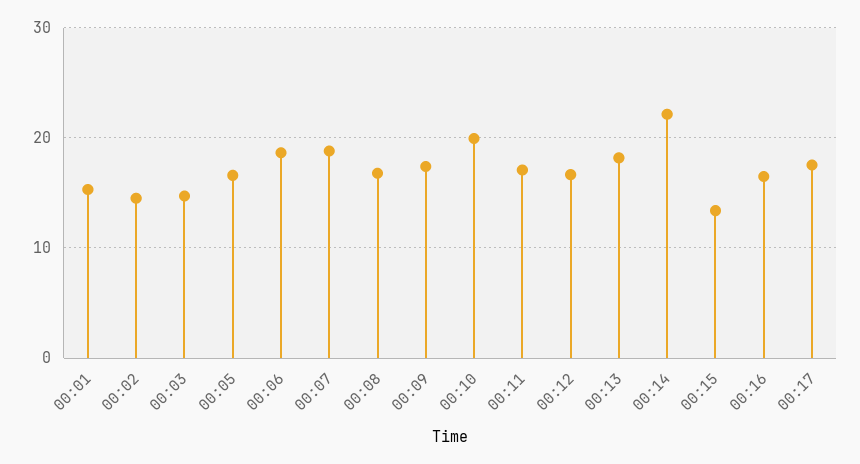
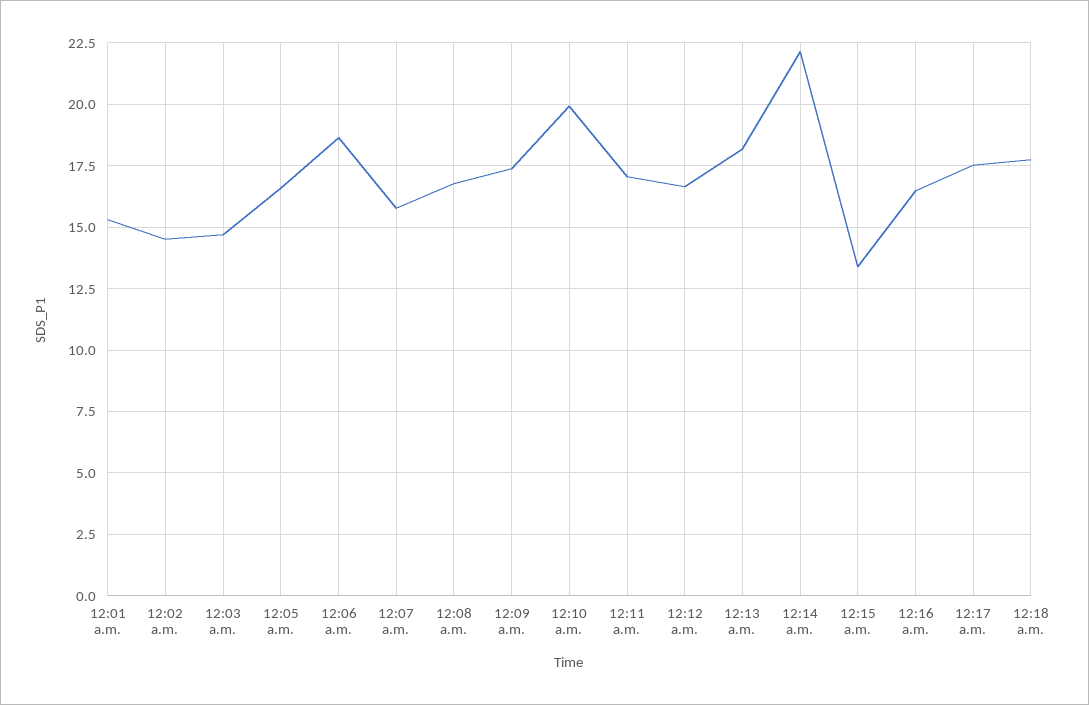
00:07: 19 -> 15.75
12:18 a.m.: none -> 17.75

